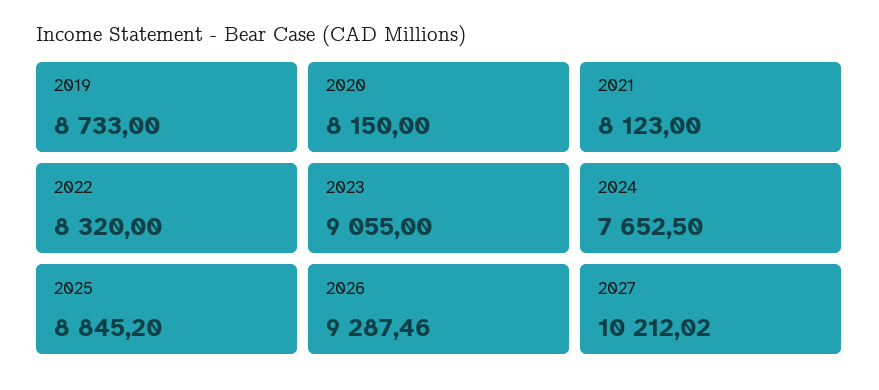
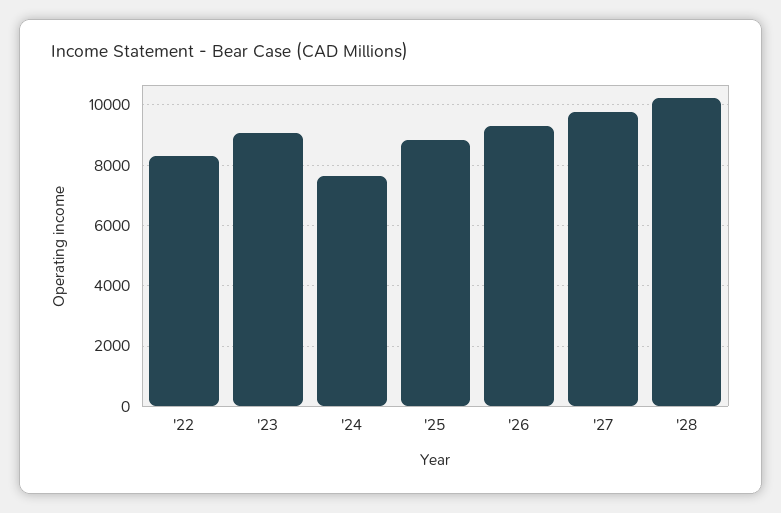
2019: 8733 -> none
2020: 8150 -> none
2021: 8123 -> none
2027: 10212.02 -> 9800
'28: none -> 10200

